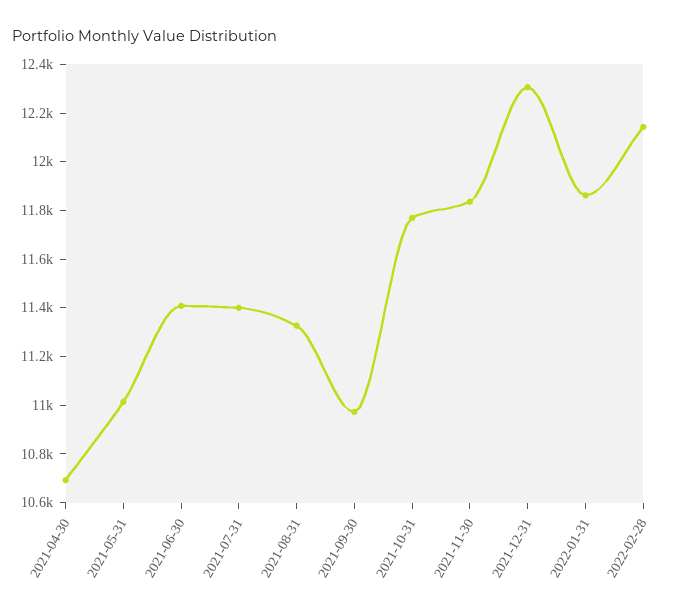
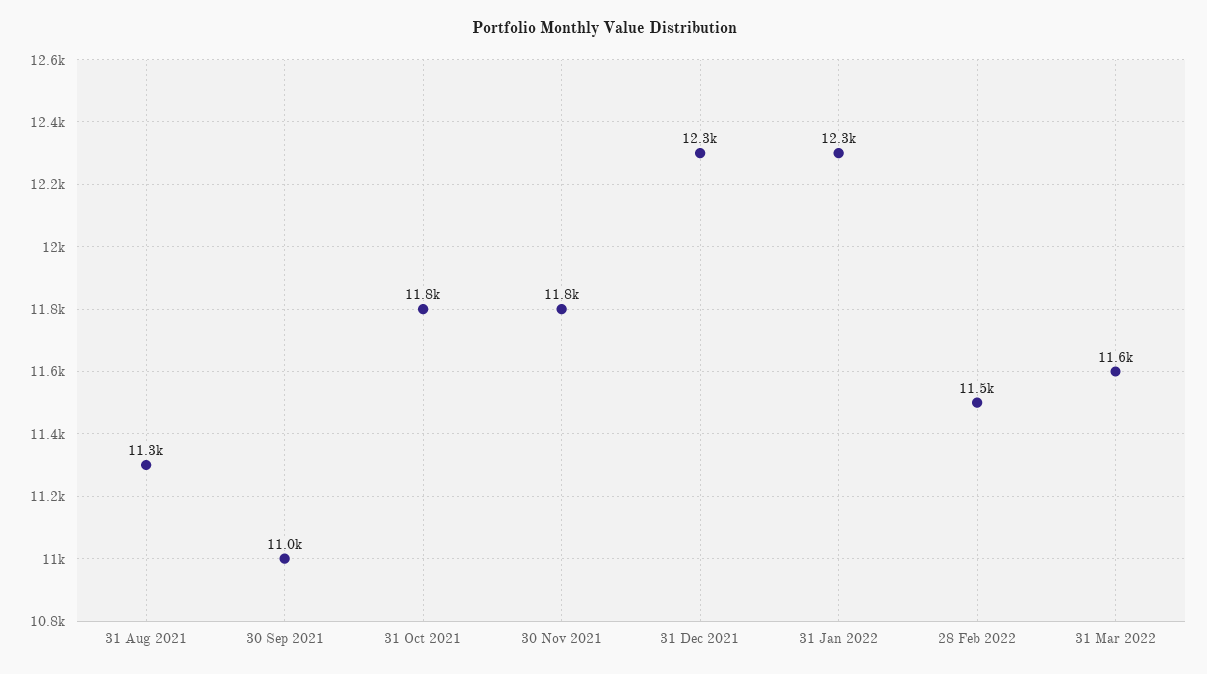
2021-04-30: 10700 -> none
2021-05-31: 11000 -> none
2021-06-30: 11400 -> none
2021-07-31: 11400 -> none
2022-01-31: 11850 -> 12300
2022-02-28: 12150 -> 11500
31 Mar 2022: none -> 11600

